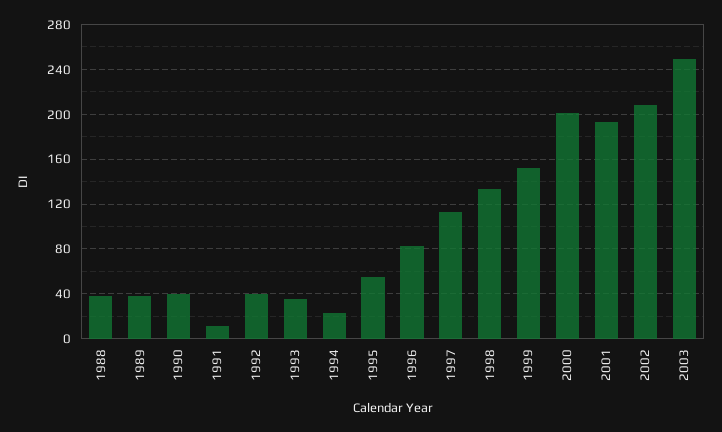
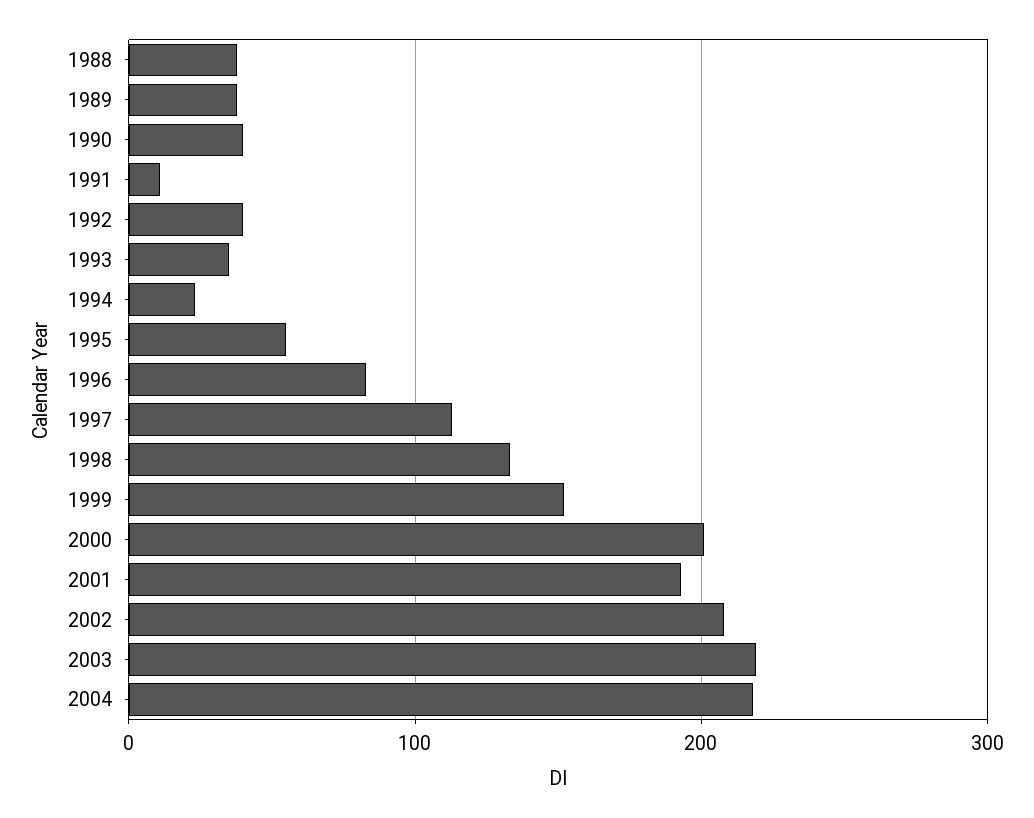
2003: 250 -> 220
2004: none -> 220

